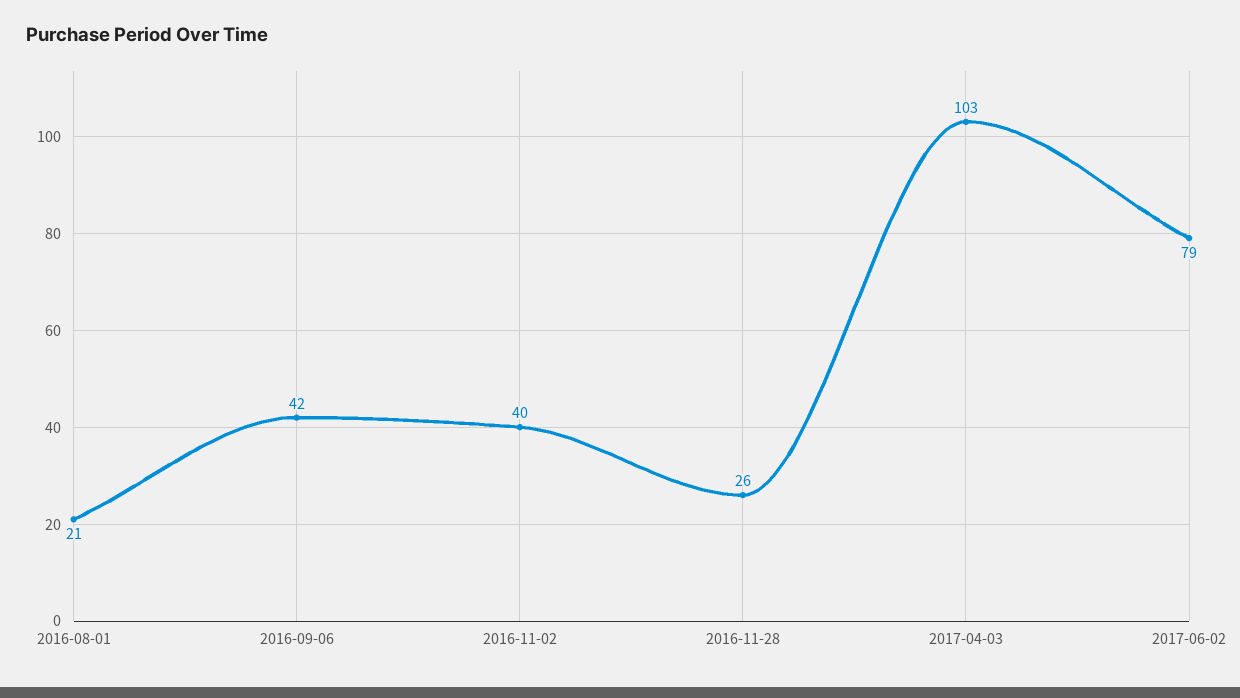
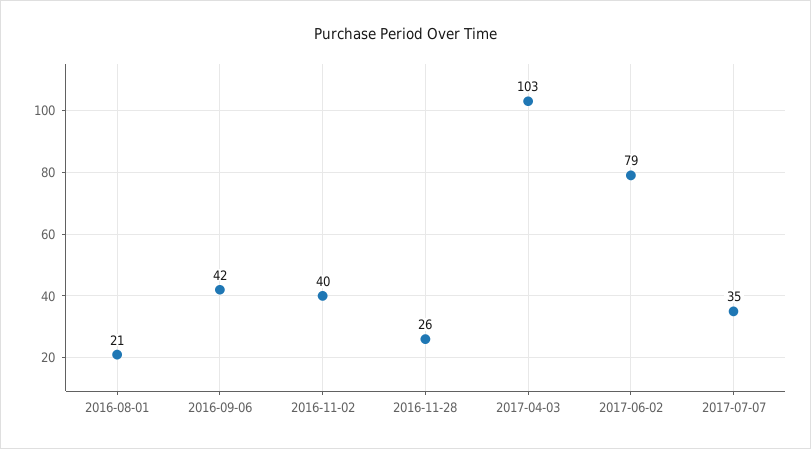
2017-07-07: none -> 35

